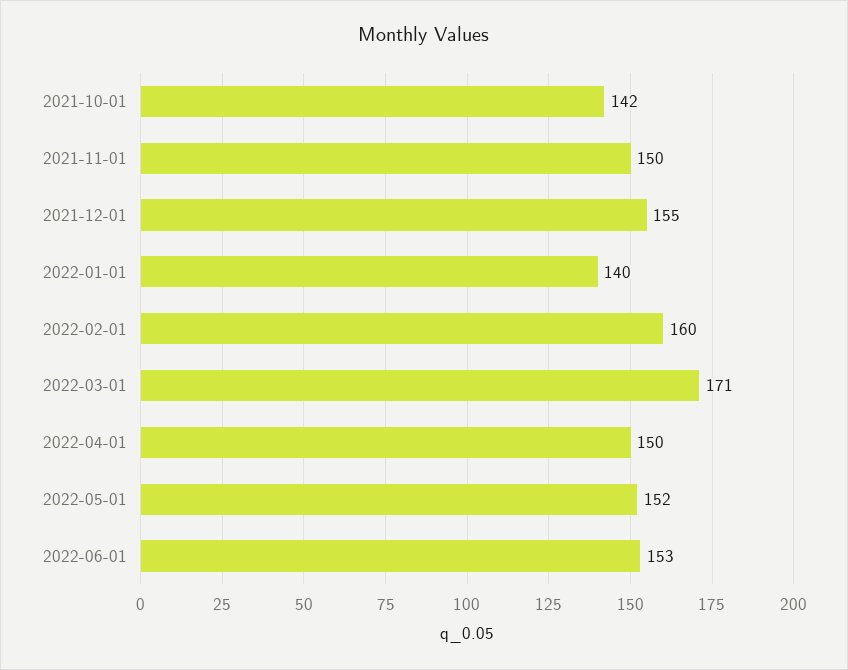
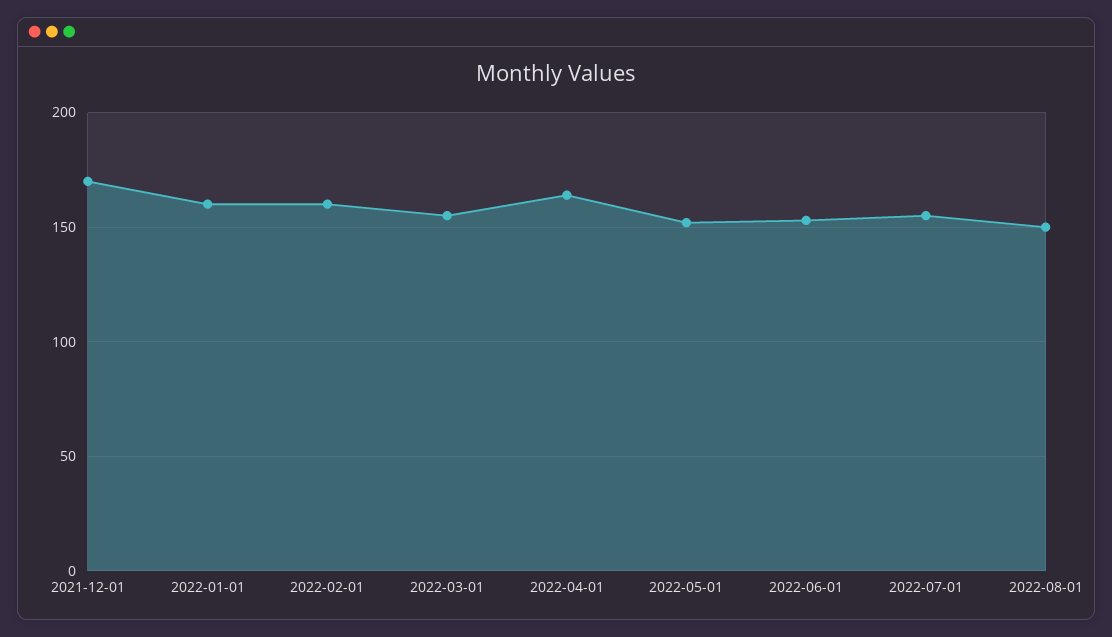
2021-10-01: 142 -> none
2021-11-01: 150 -> none
2021-12-01: 155 -> 170
2022-01-01: 140 -> 160
2022-03-01: 171 -> 155
2022-04-01: 150 -> 165
2022-07-01: none -> 155
2022-08-01: none -> 150

